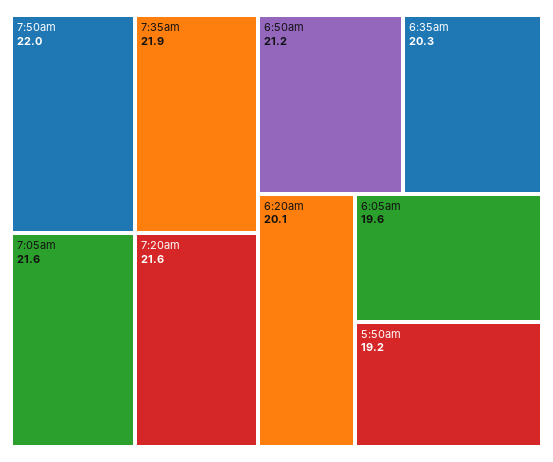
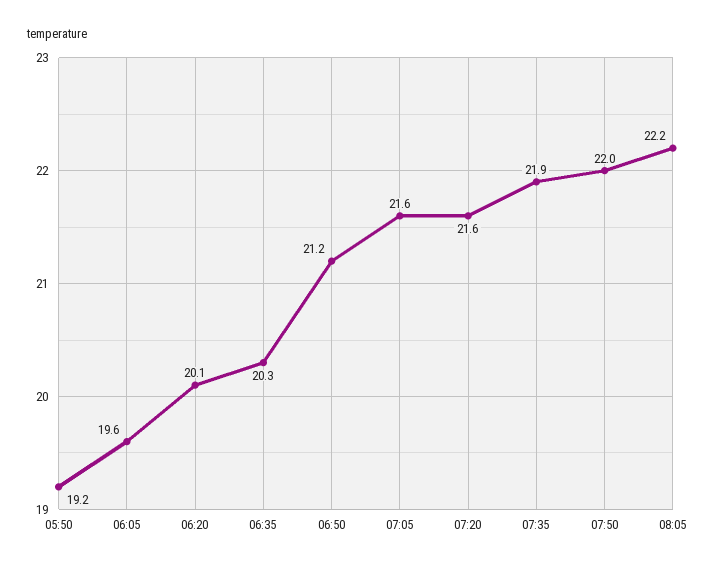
08:05: none -> 22.2

